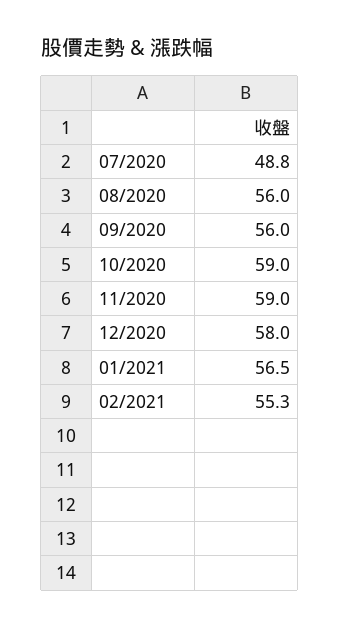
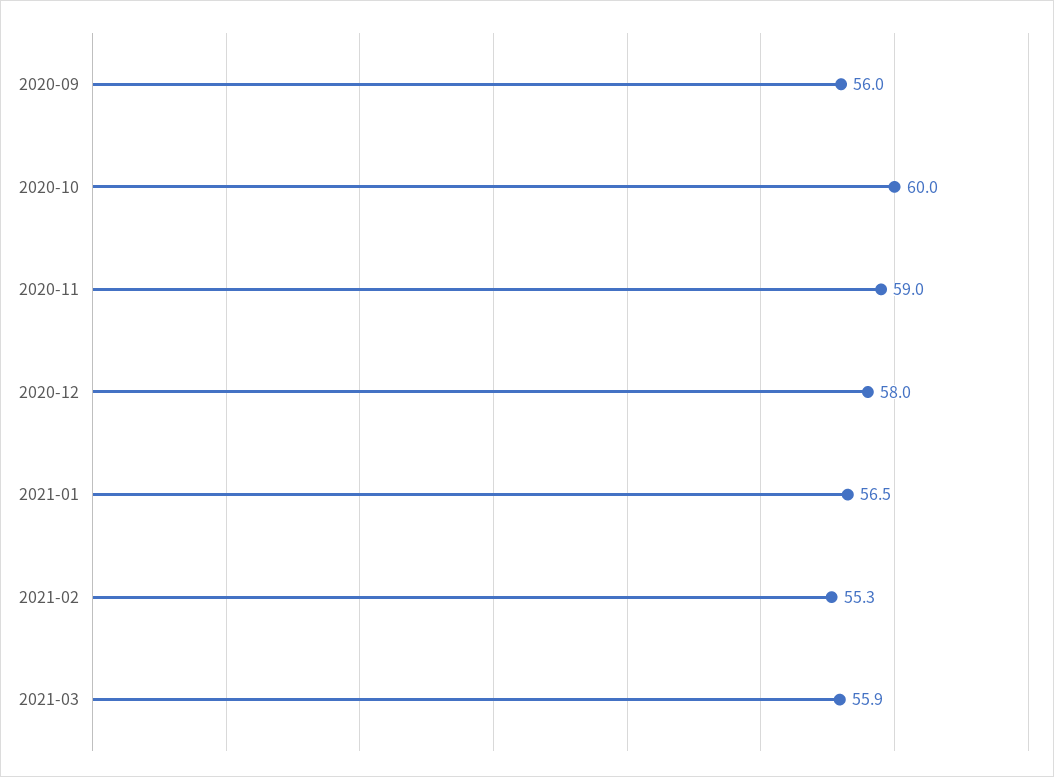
07/2020: 48.8 -> none
08/2020: 56 -> none
10/2020: 59 -> 60
2021-03: none -> 55.9

